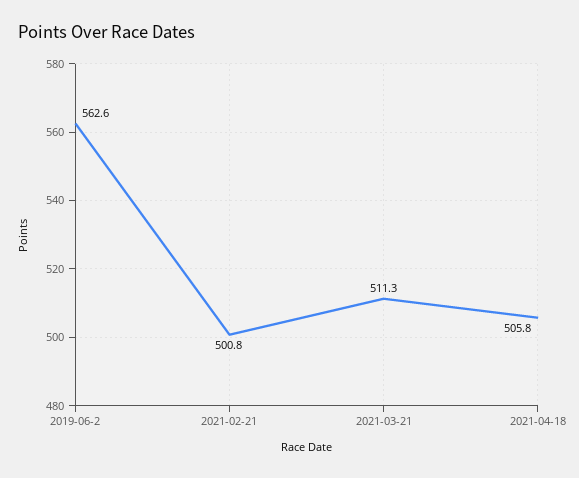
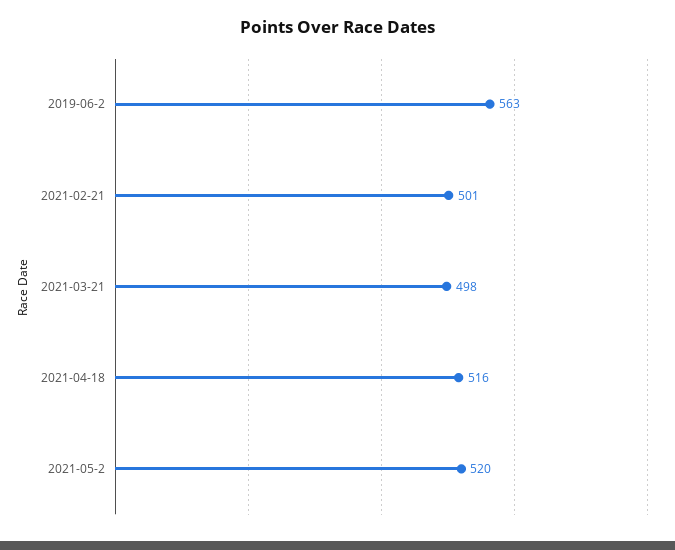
2021-03-21: 511.3 -> 498
2021-04-18: 505.8 -> 516
2021-05-2: none -> 520

